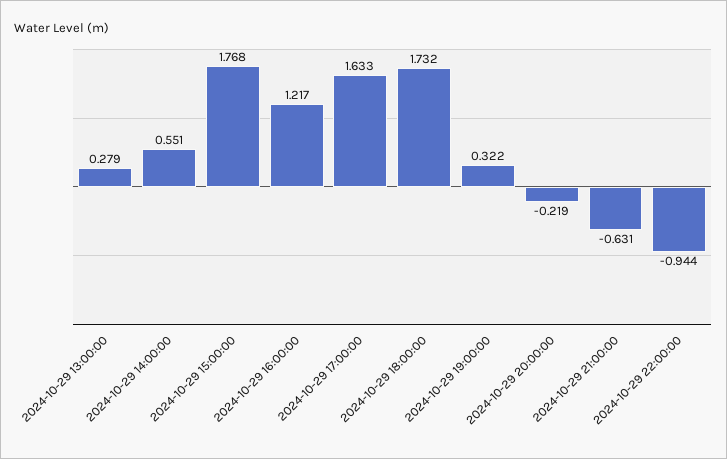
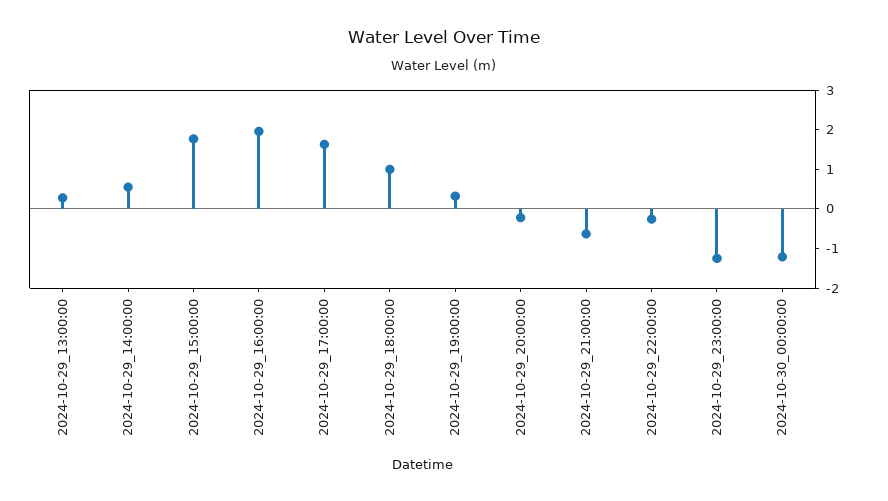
2024-10-29 16:00:00: 1.217 -> 2
2024-10-29 18:00:00: 1.732 -> 1
2024-10-29 22:00:00: -0.944 -> -0.25
2024-10-29_23:00:00: none -> -1.25
2024-10-30_00:00:00: none -> -1.25

